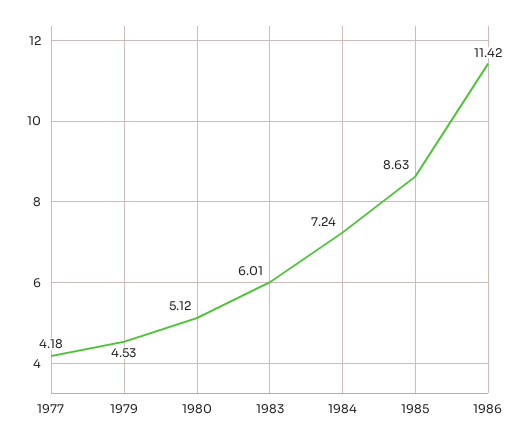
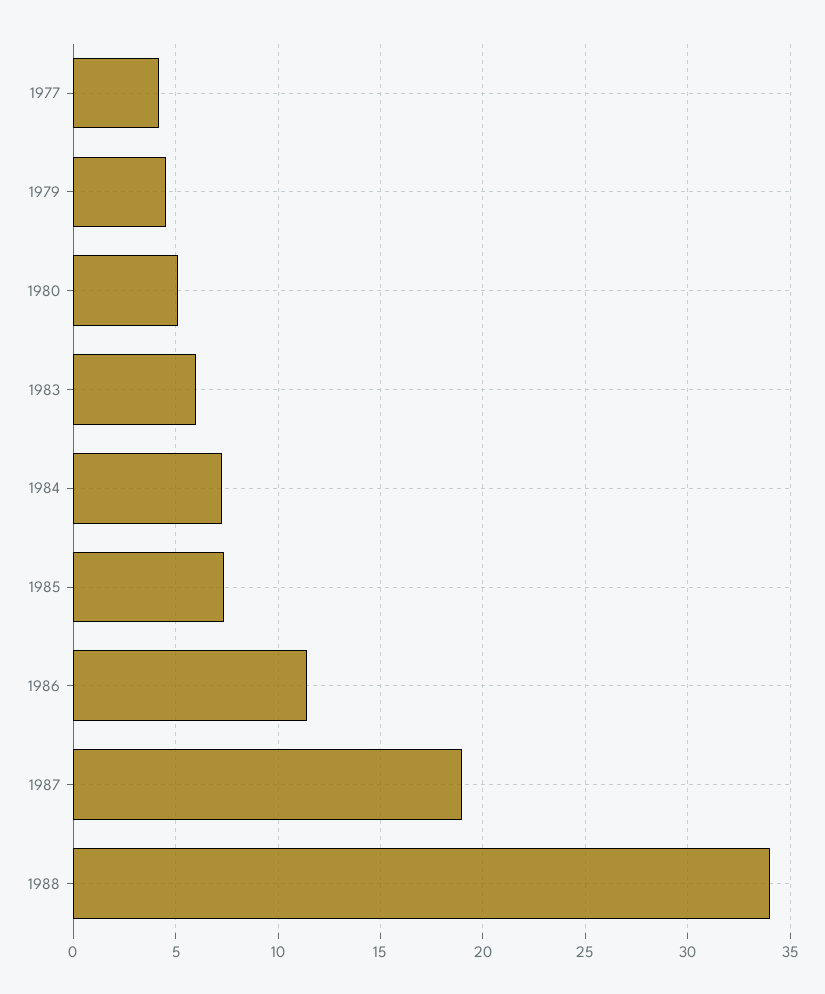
1985: 8.63 -> 7.5
1987: none -> 19
1988: none -> 34

